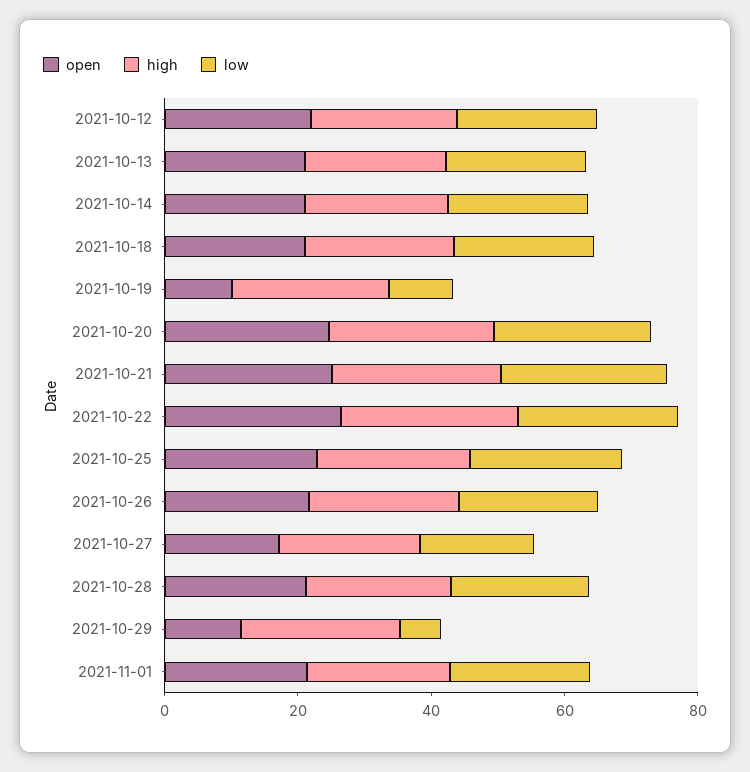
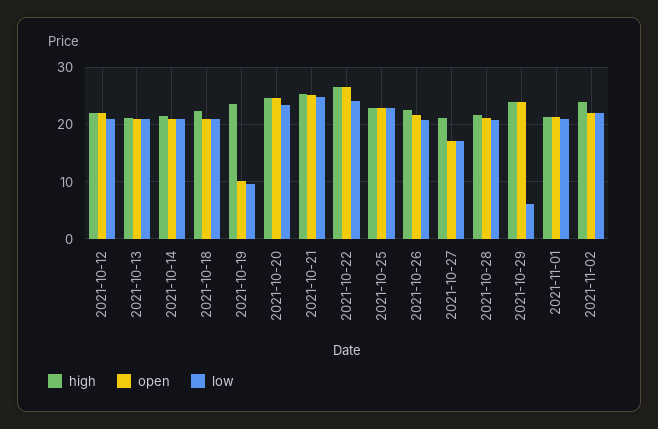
open, 2021-10-29: 10 -> 24
high, 2021-11-02: none -> 24
open, 2021-11-02: none -> 22
low, 2021-11-02: none -> 22

